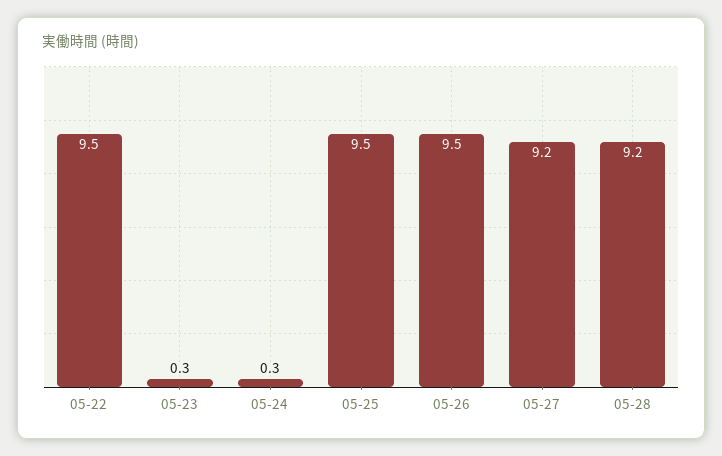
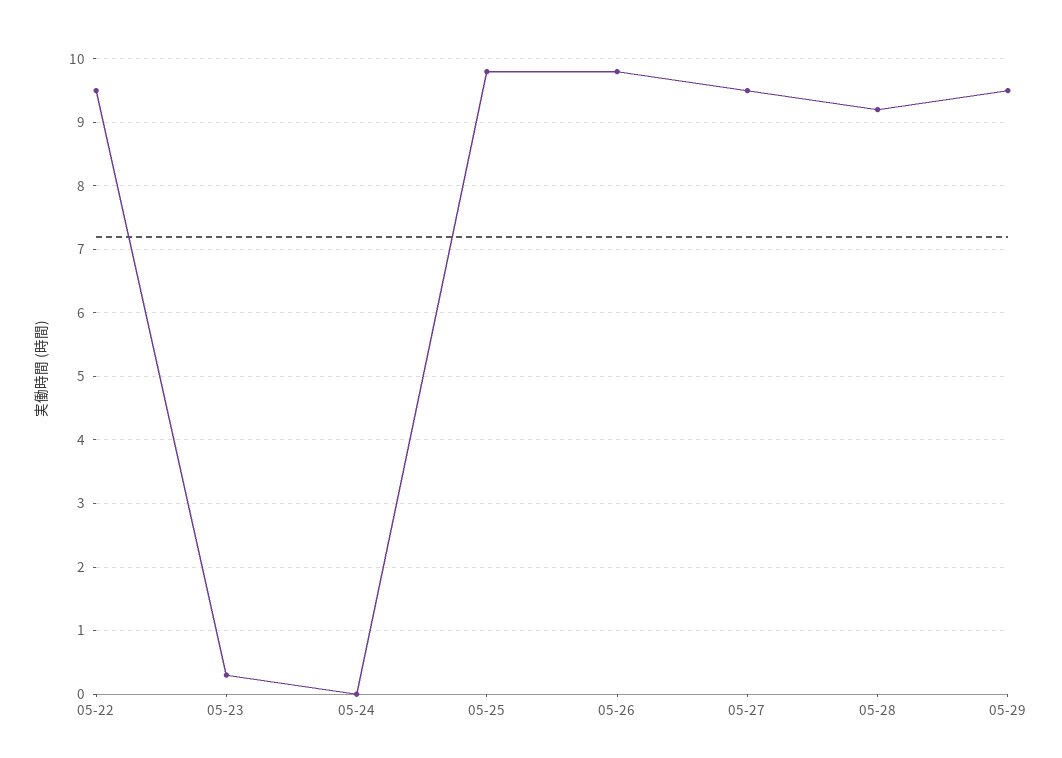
05-24: 0.3 -> 0
05-25: 9.5 -> 9.8
05-26: 9.5 -> 9.8
05-27: 9.2 -> 9.5
05-29: none -> 9.5

